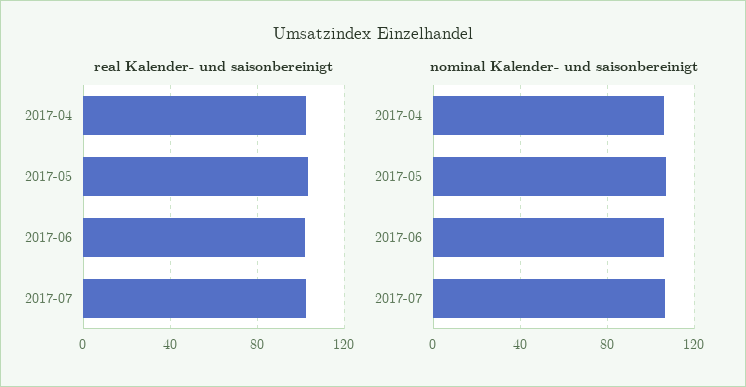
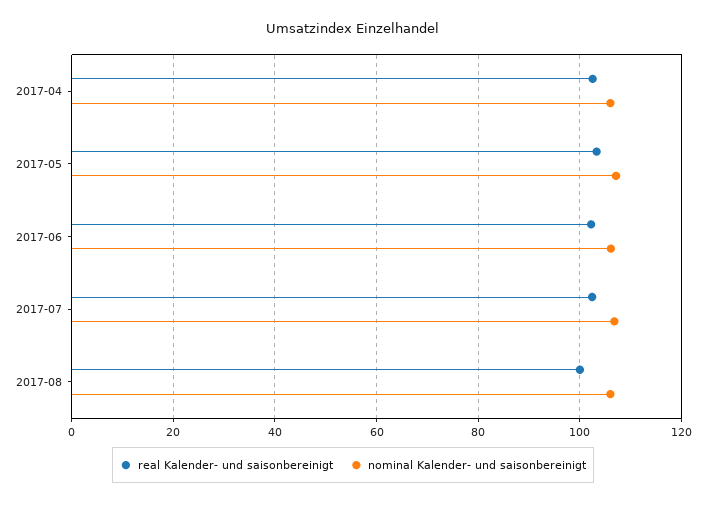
real Kalender- und saisonbereinigt, 2017-08: none -> 100
nominal Kalender- und saisonbereinigt, 2017-08: none -> 106

